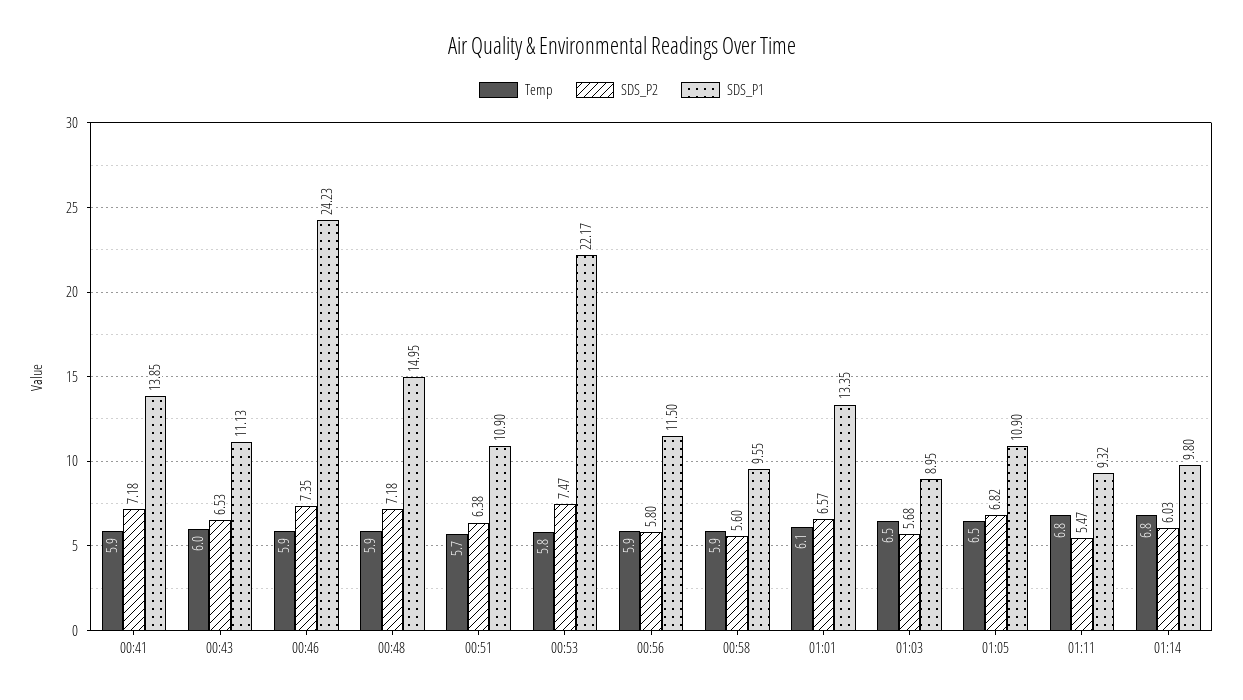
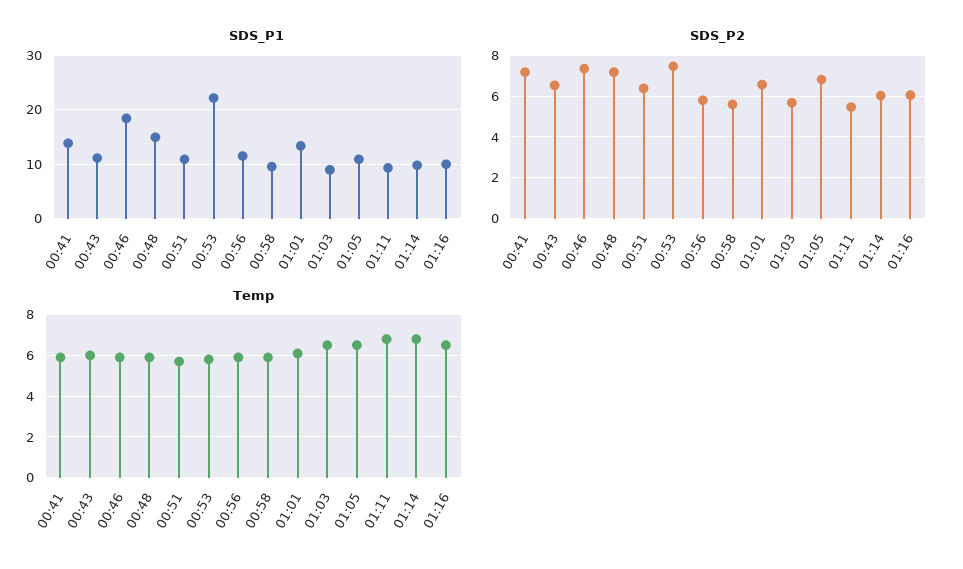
SDS_P1, 00:46: 24.23 -> 18
SDS_P1, 01:16: none -> 10
SDS_P2, 01:16: none -> 6
Temp, 01:16: none -> 6.5

